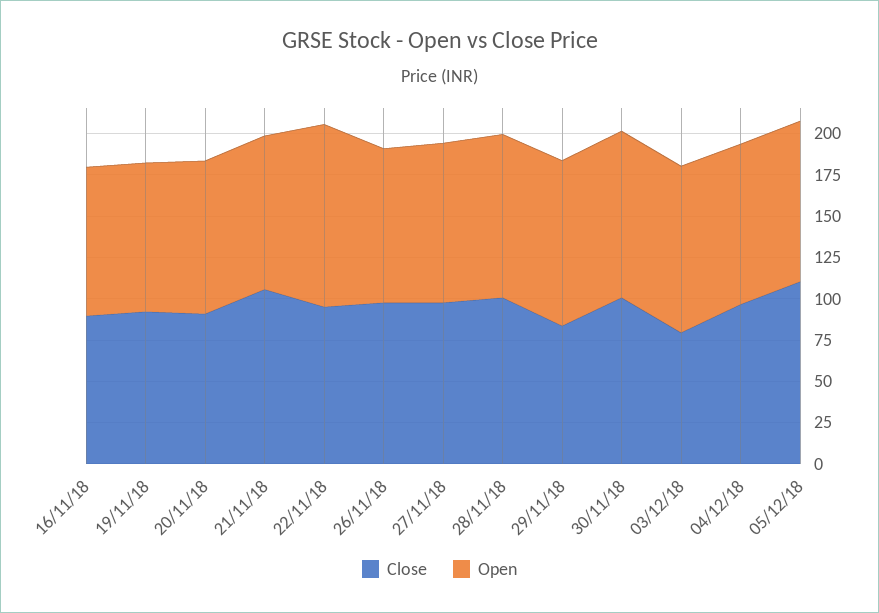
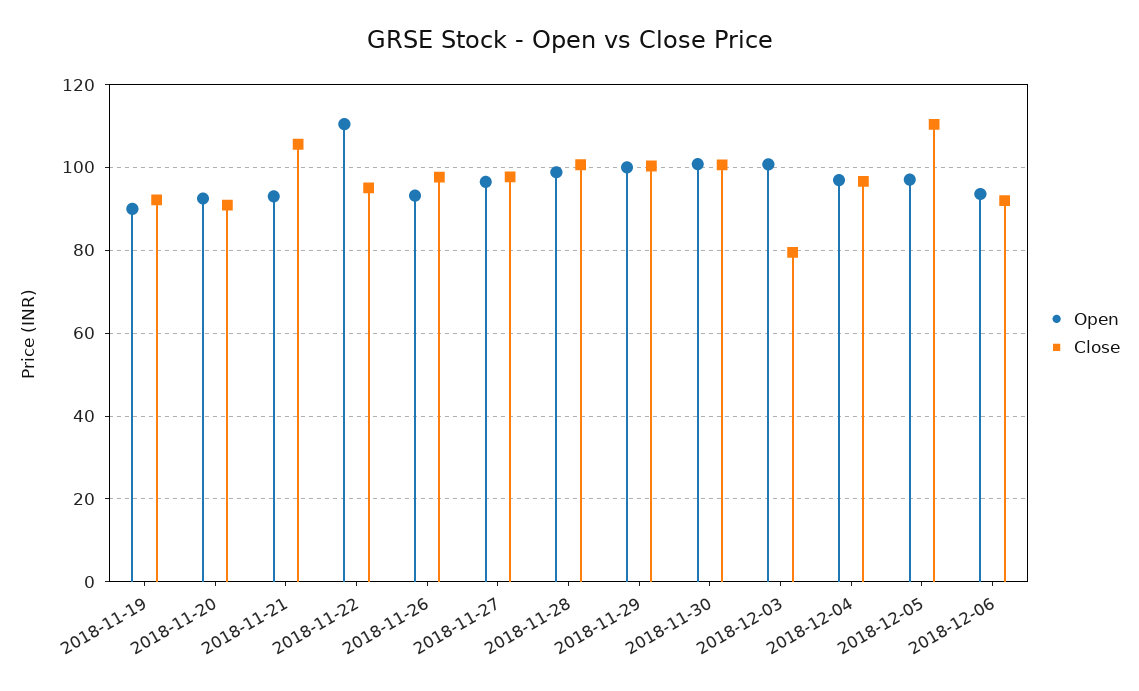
Close, 16/11/18: 90 -> none
Open, 16/11/18: 90 -> none
Close, 29/11/18: 85 -> 100
Open, 2018-12-06: none -> 94
Close, 2018-12-06: none -> 92

